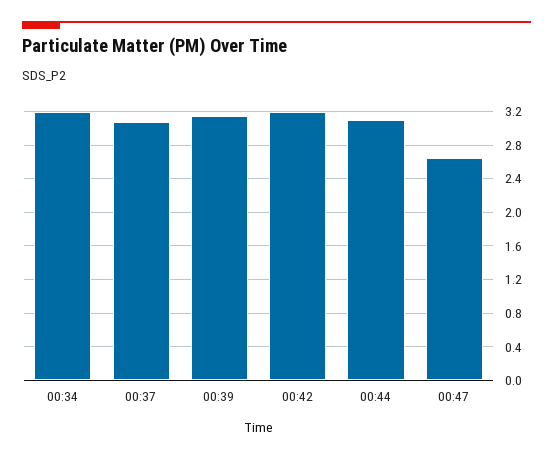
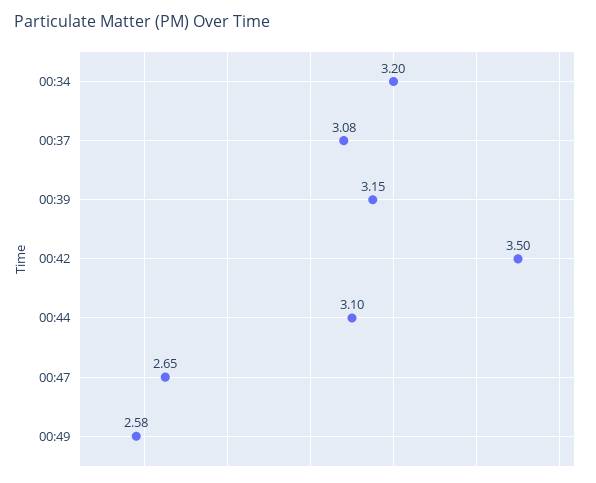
00:42: 3.2 -> 3.5
00:49: none -> 2.58

